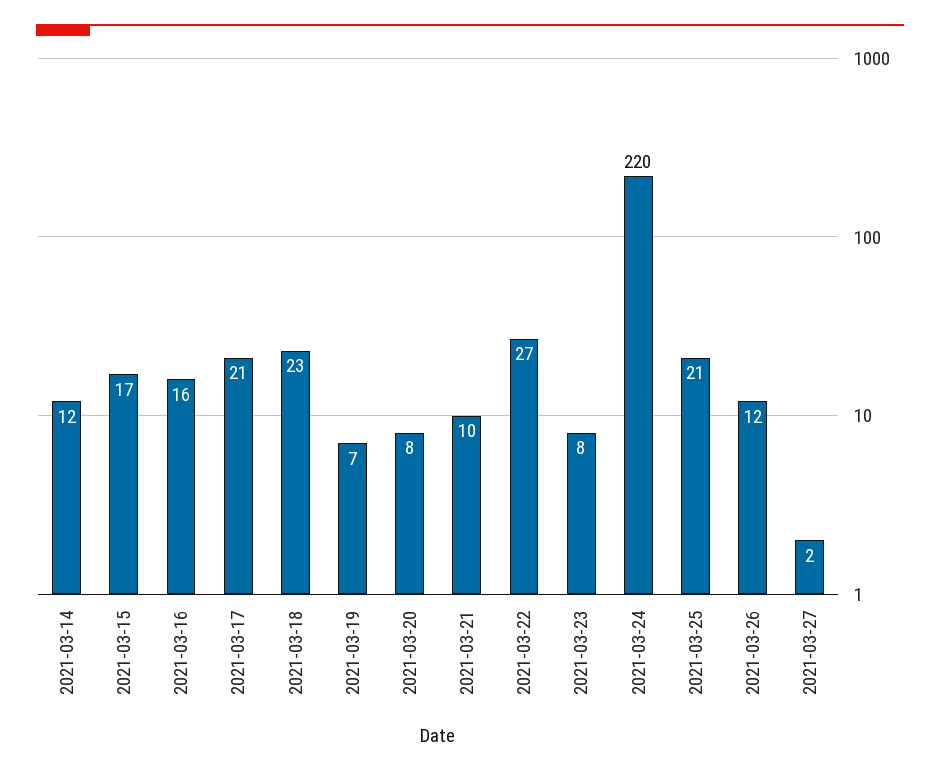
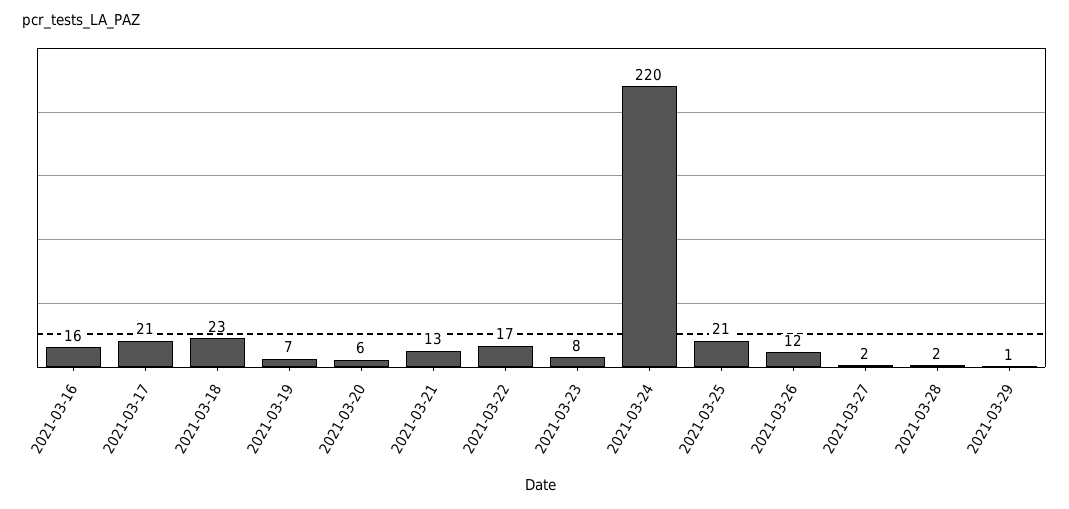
2021-03-14: 12 -> none
2021-03-15: 17 -> none
2021-03-20: 8 -> 6
2021-03-21: 10 -> 13
2021-03-22: 27 -> 17
2021-03-28: none -> 2
2021-03-29: none -> 1

